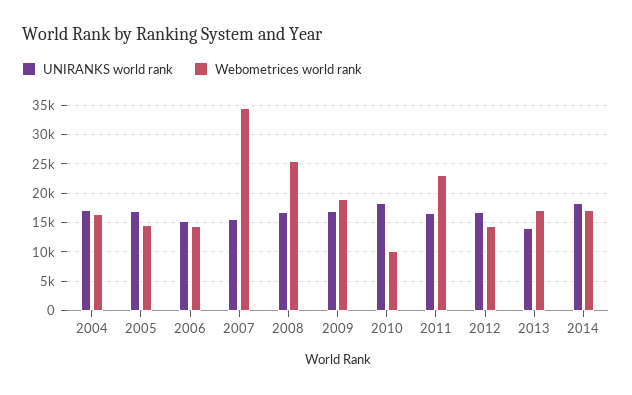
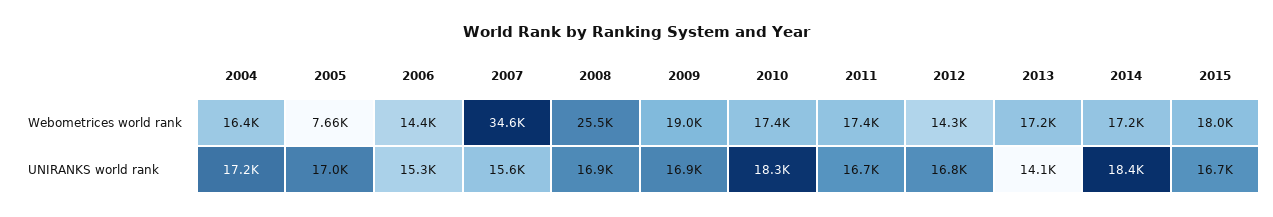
Webometrices world rank, 2005: 15000 -> 7660
Webometrices world rank, 2010: 10000 -> 17400
Webometrices world rank, 2011: 22500 -> 17400
Webometrices world rank, 2015: none -> 18000
UNIRANKS world rank, 2015: none -> 16700

